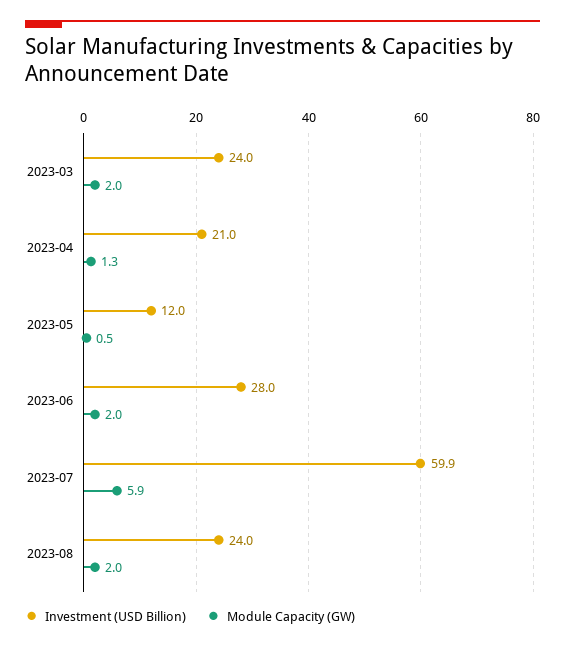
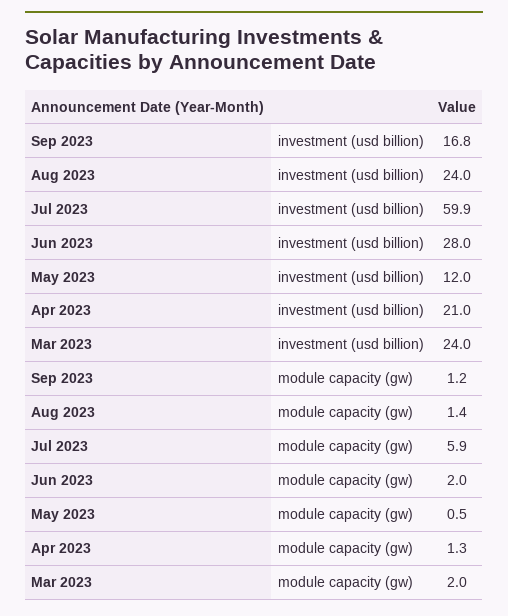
Module Capacity (GW), 2023-08: 2 -> 1.4
Investment (USD Billion), Sep 2023: none -> 16.8
Module Capacity (GW), Sep 2023: none -> 1.2

